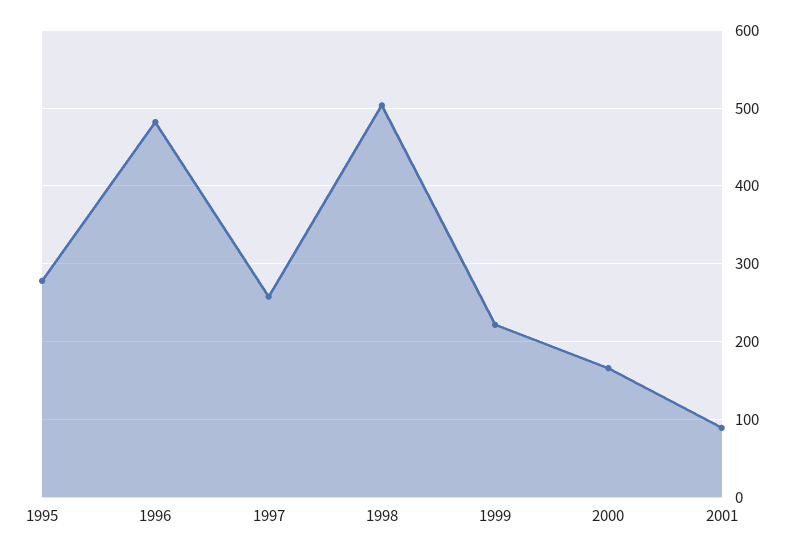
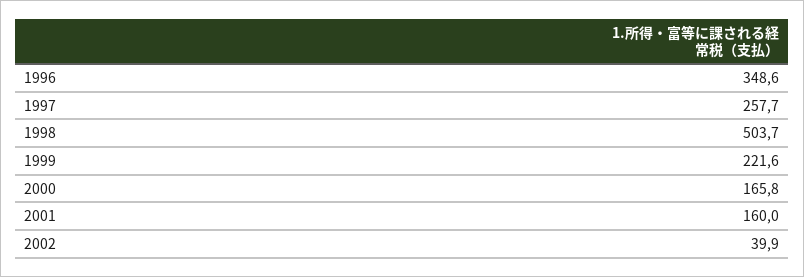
1995: 280 -> none
1996: 480 -> 348.6
2001: 90 -> 160
2002: none -> 39.9

